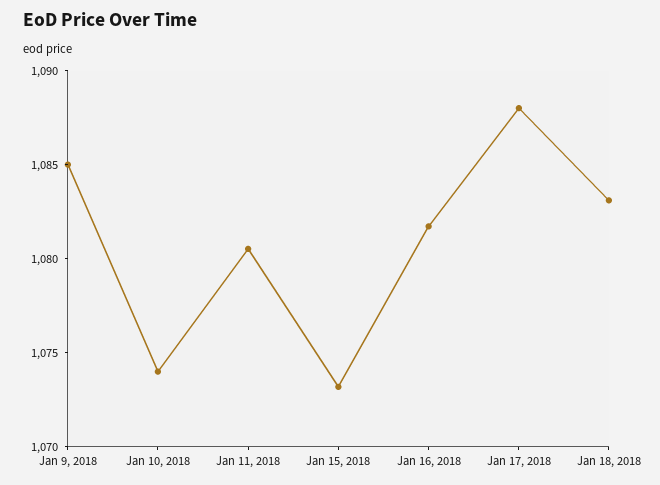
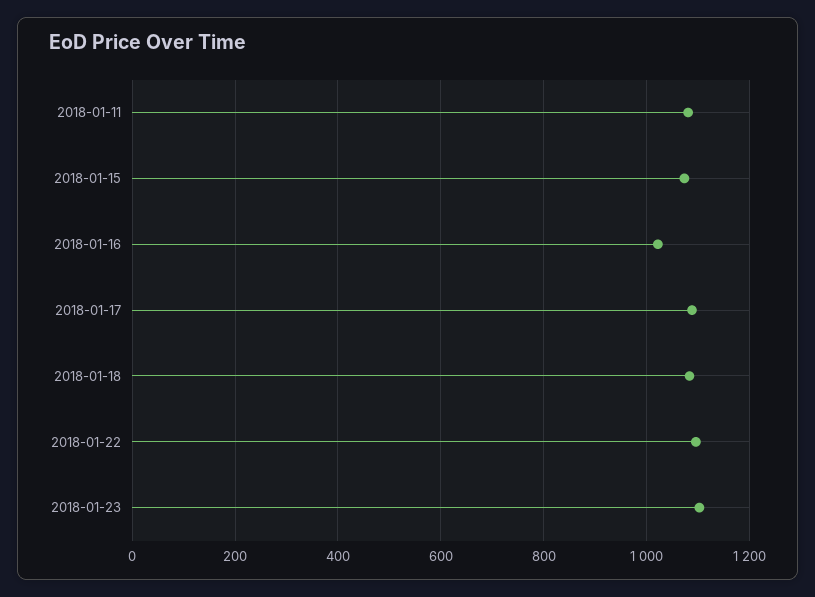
Jan 9, 2018: 1085 -> none
Jan 10, 2018: 1074 -> none
Jan 16, 2018: 1082 -> 1020
2018-01-22: none -> 1100
2018-01-23: none -> 1100

